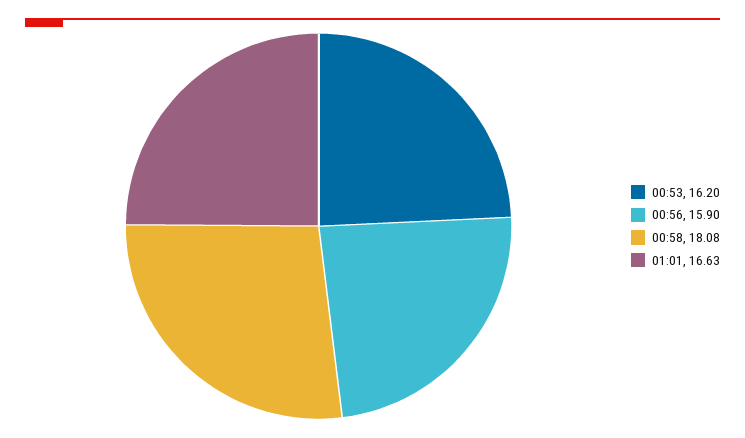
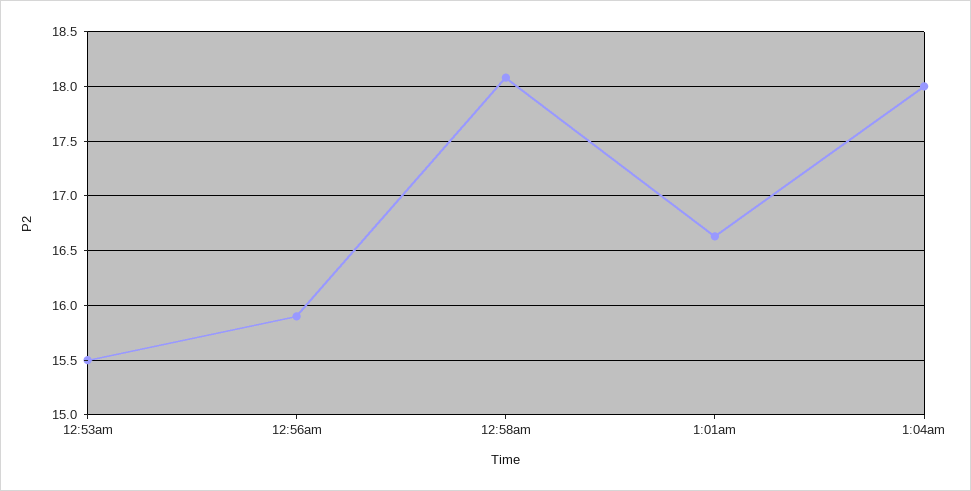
00:53: 16.2 -> 15.5
1:04am: none -> 18

